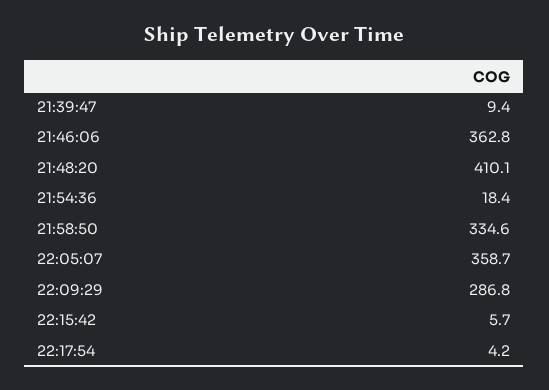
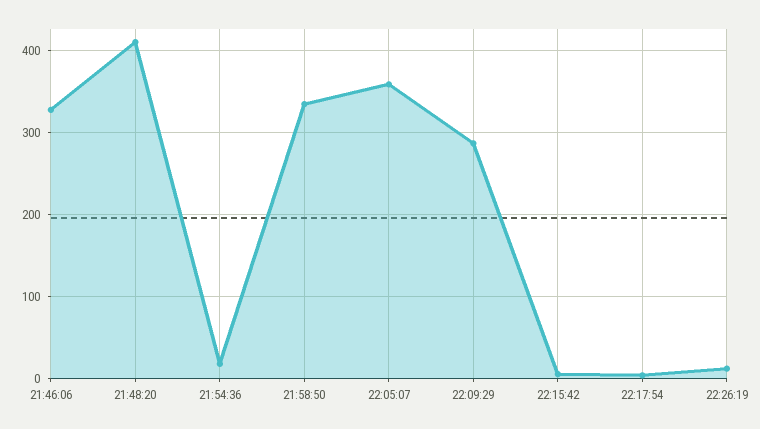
21:39:47: 9.4 -> none
21:46:06: 362.8 -> 330
22:26:19: none -> 10

